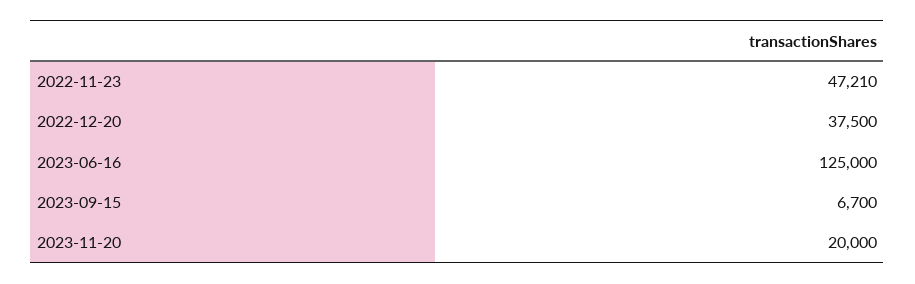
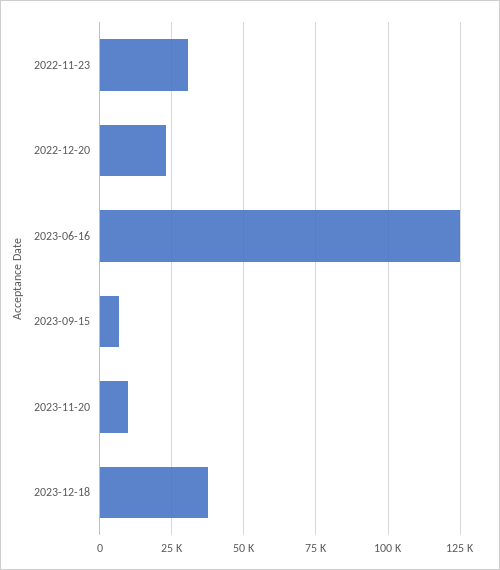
2022-11-23: 47210 -> 30000
2022-12-20: 37500 -> 22500
2023-11-20: 20000 -> 10000
2023-12-18: none -> 37500

